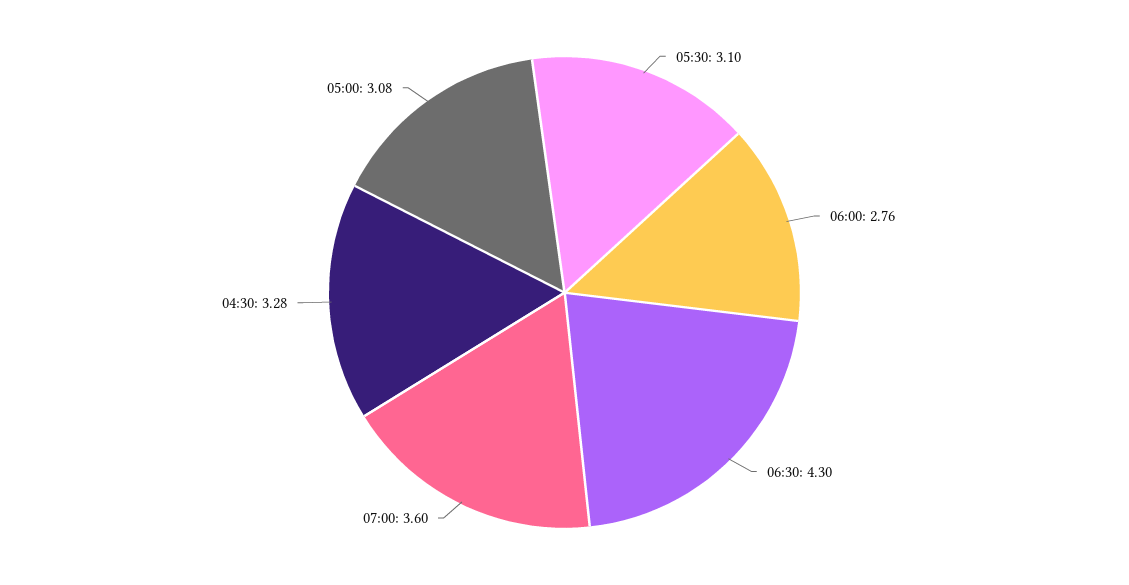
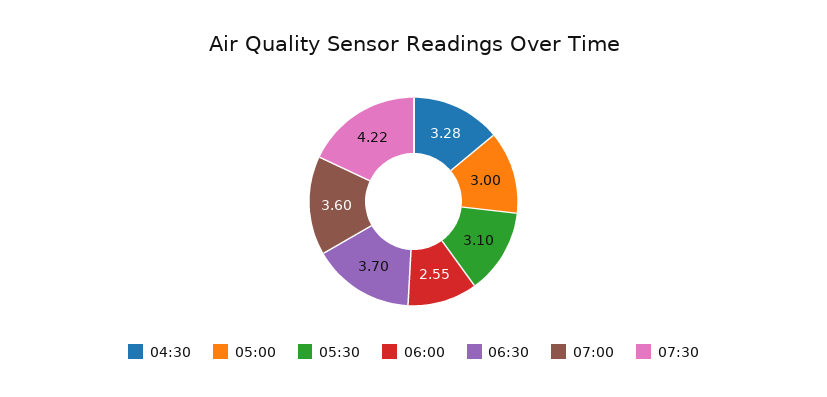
06:00: 2.76 -> 2.55
06:30: 4.3 -> 3.7
05:00: 3.08 -> 3
07:30: none -> 4.22

